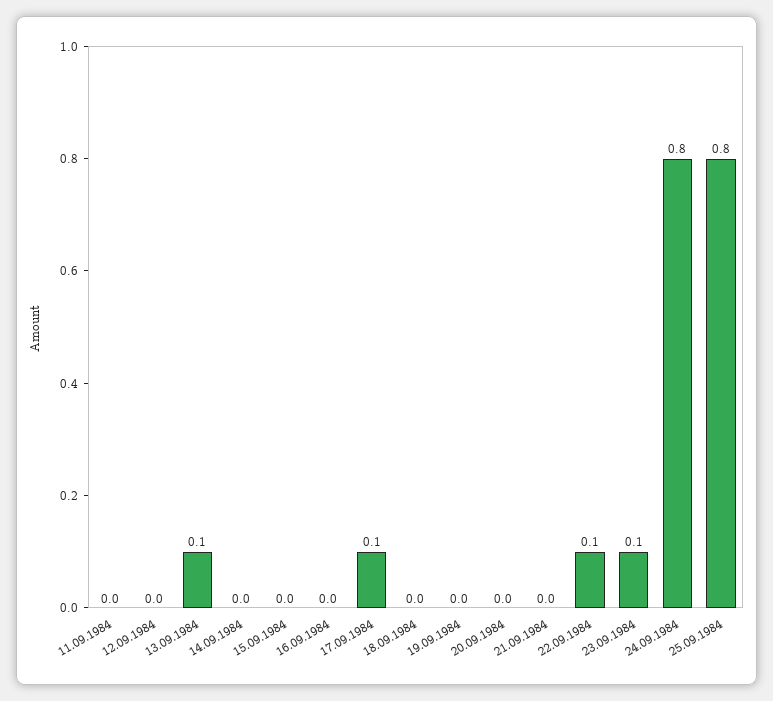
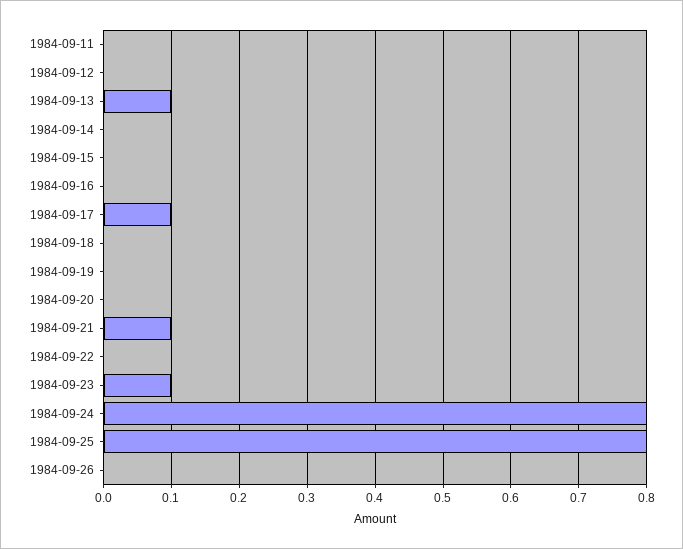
21.09.1984: 0 -> 0.1
22.09.1984: 0.1 -> 0
1984-09-26: none -> 0

